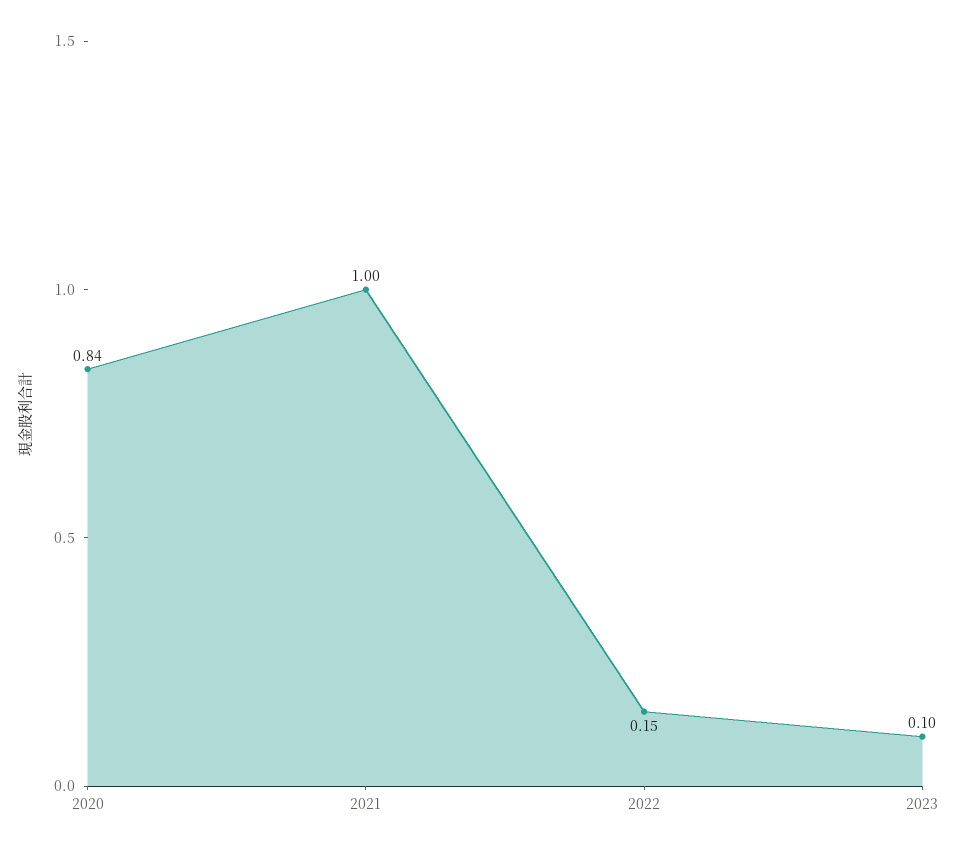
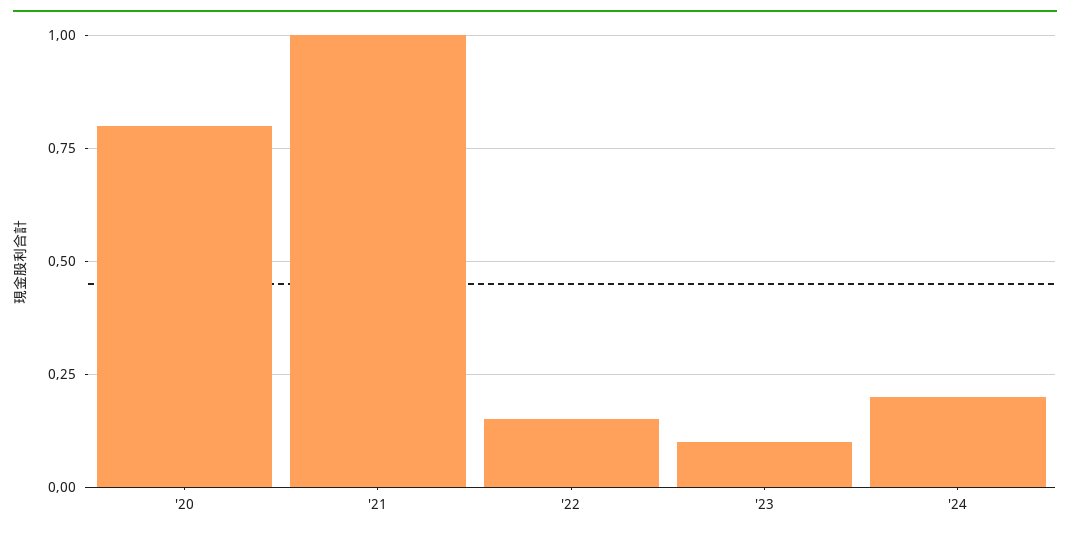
2020: 0.84 -> 0.8
'24: none -> 0.2

